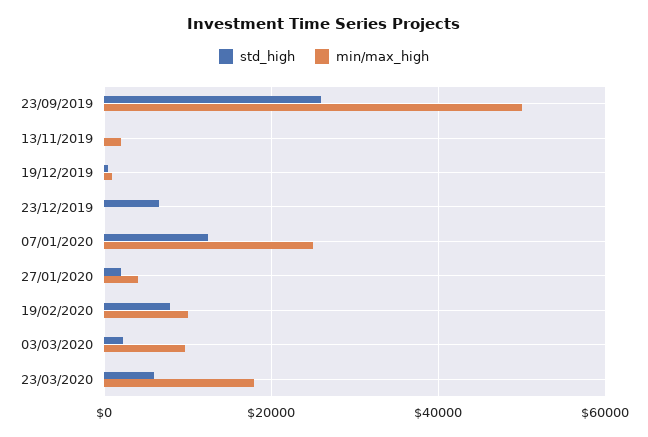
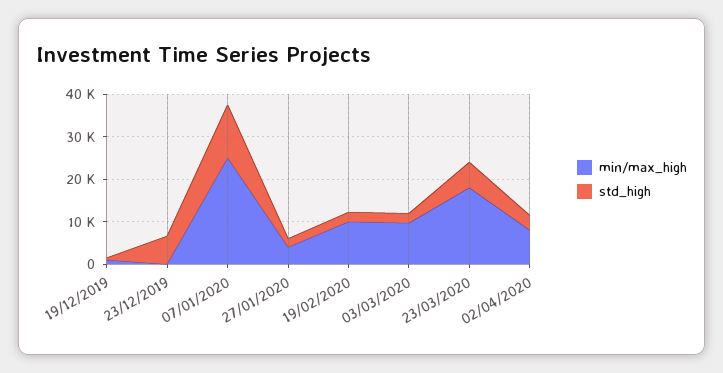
std_high, 23/09/2019: 26000 -> none
min/max_high, 23/09/2019: 50000 -> none
std_high, 13/11/2019: 0 -> none
min/max_high, 13/11/2019: 2000 -> none
std_high, 19/02/2020: 8000 -> 2000
min/max_high, 02/04/2020: none -> 8000
std_high, 02/04/2020: none -> 4000

